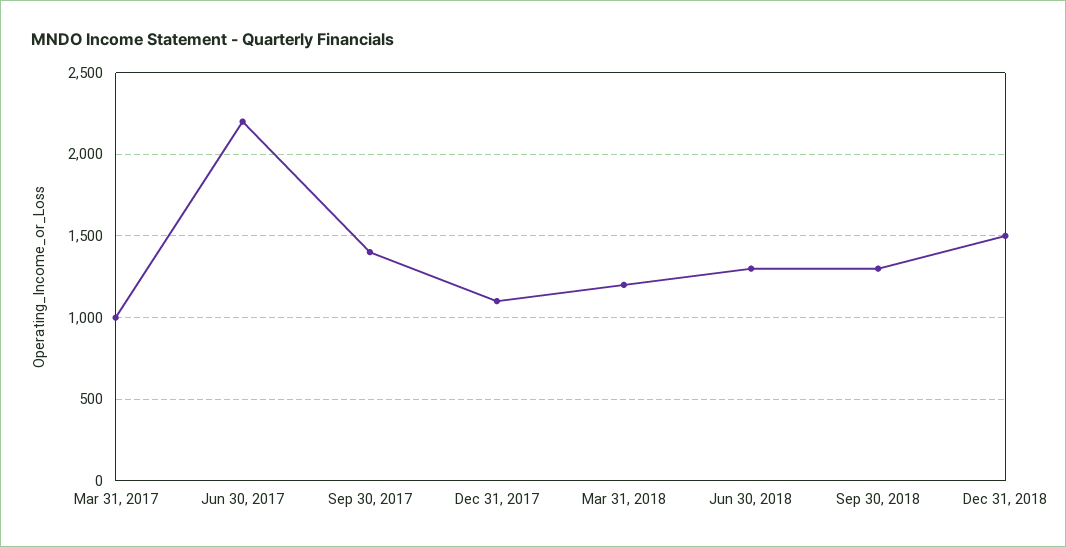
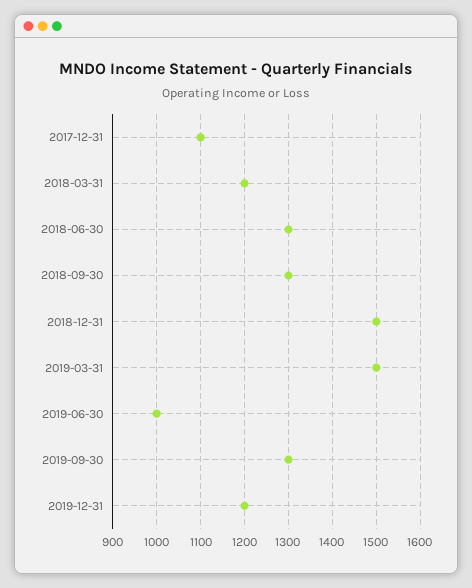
Mar 31, 2017: 1000 -> none
Jun 30, 2017: 2200 -> none
Sep 30, 2017: 1400 -> none
2019-03-31: none -> 1500
2019-06-30: none -> 1000
2019-09-30: none -> 1300
2019-12-31: none -> 1200

